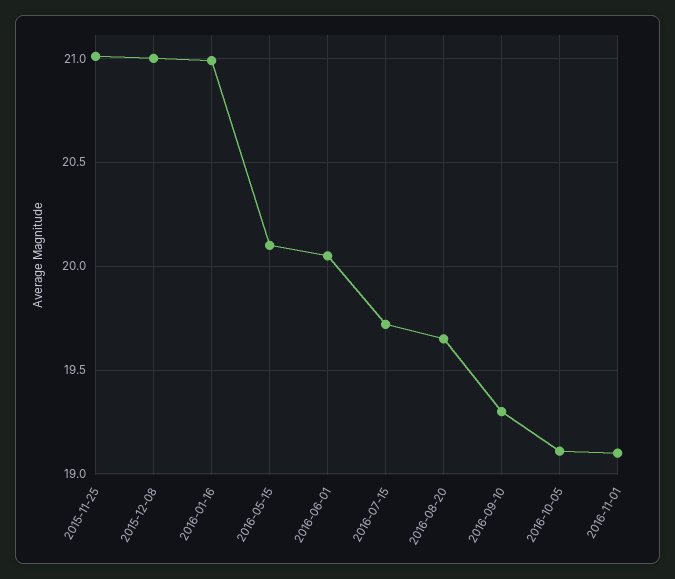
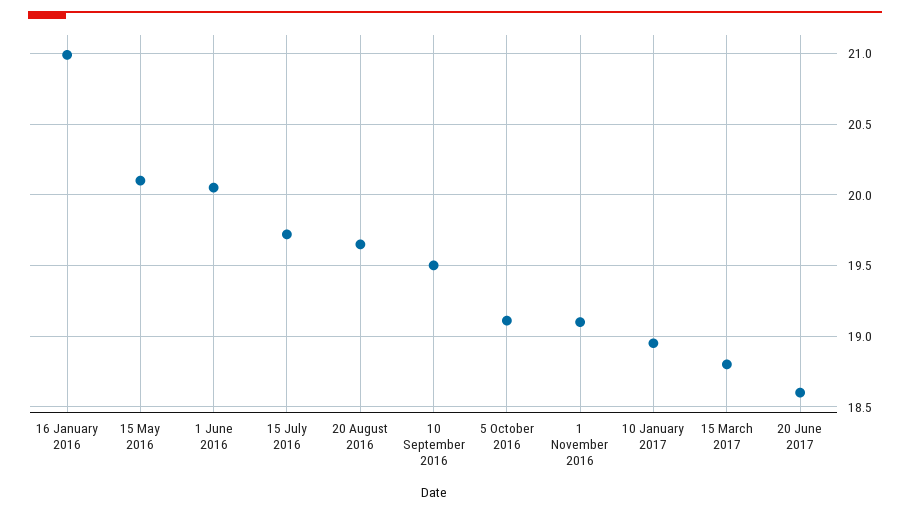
2015-11-25: 21 -> none
2015-12-08: 21 -> none
2016-09-10: 19.3 -> 19.5
10 January 2017: none -> 18.95
15 March 2017: none -> 18.8
20 June 2017: none -> 18.6

